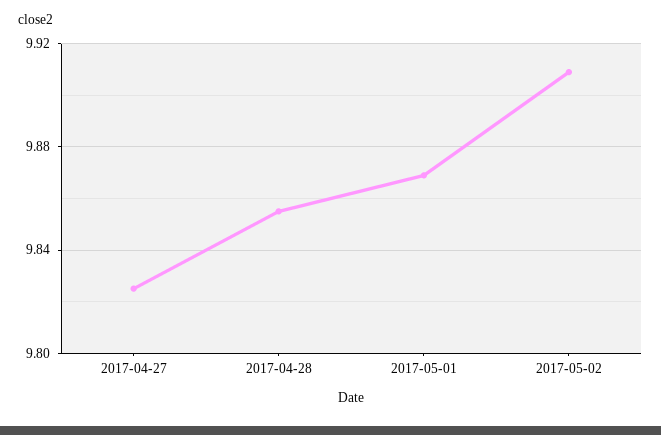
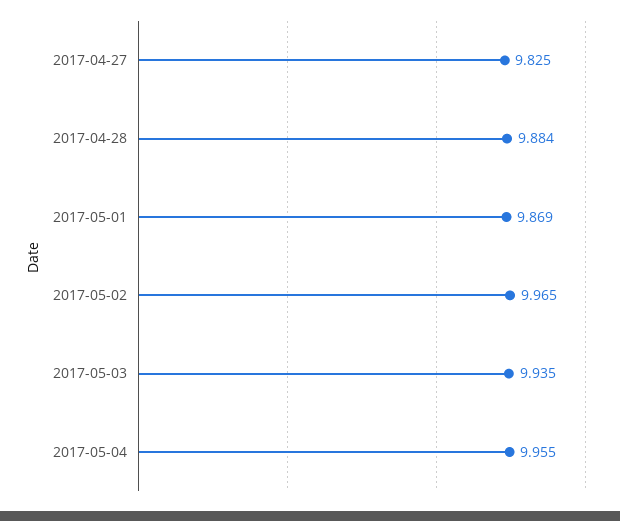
2017-04-28: 9.855 -> 9.884
2017-05-02: 9.91 -> 9.965
2017-05-03: none -> 9.935
2017-05-04: none -> 9.955

